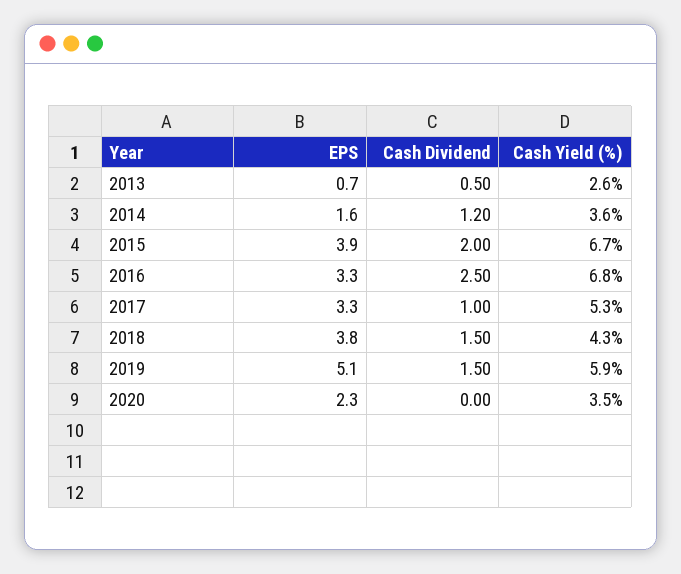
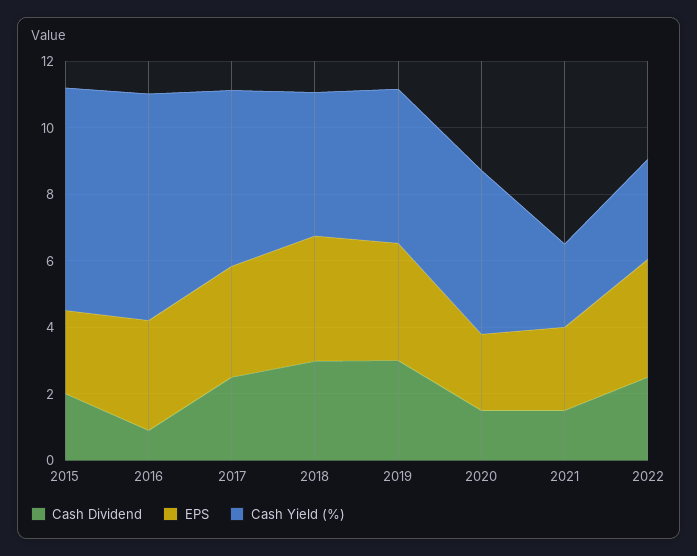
EPS, 2013: 0.7 -> none
Cash Dividend, 2013: 0.5 -> none
Cash Yield (%), 2013: 2.6 -> none
EPS, 2014: 1.6 -> none
Cash Dividend, 2014: 1.2 -> none
Cash Yield (%), 2014: 3.6 -> none
EPS, 2015: 3.9 -> 2.5
Cash Dividend, 2016: 2.5 -> 1
Cash Dividend, 2017: 1 -> 2.5
Cash Dividend, 2018: 1.5 -> 3
EPS, 2019: 5.1 -> 3.5
Cash Dividend, 2019: 1.5 -> 3
Cash Yield (%), 2019: 5.9 -> 4.5
Cash Dividend, 2020: 0 -> 1.5
Cash Yield (%), 2020: 3.5 -> 5
Cash Dividend, 2021: none -> 1.5
EPS, 2021: none -> 2.5
Cash Yield (%), 2021: none -> 2.5
Cash Dividend, 2022: none -> 2.5
EPS, 2022: none -> 3.5
Cash Yield (%), 2022: none -> 3

